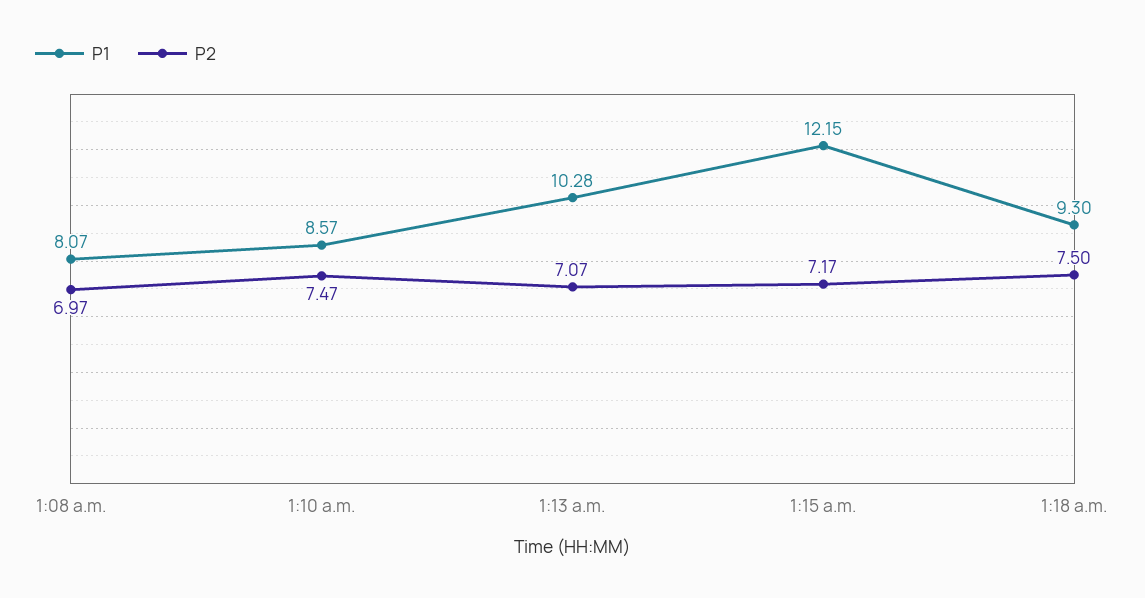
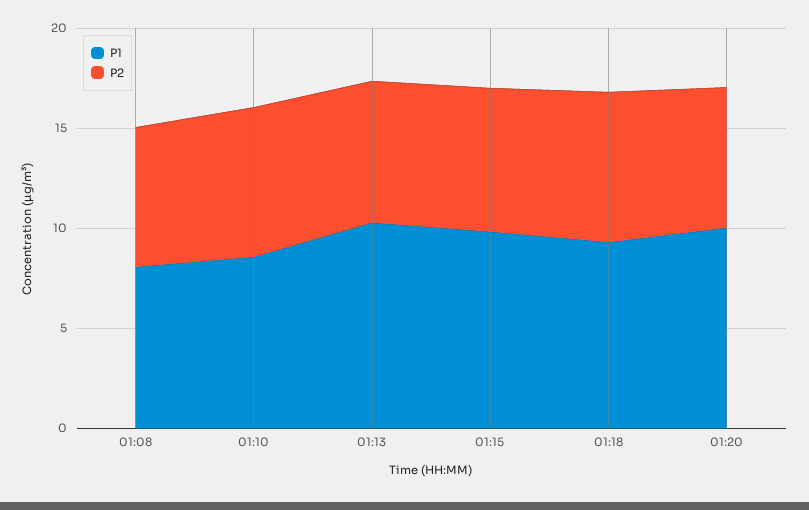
P1, 1:15 a.m.: 12.15 -> 10
P1, 01:20: none -> 10
P2, 01:20: none -> 7

